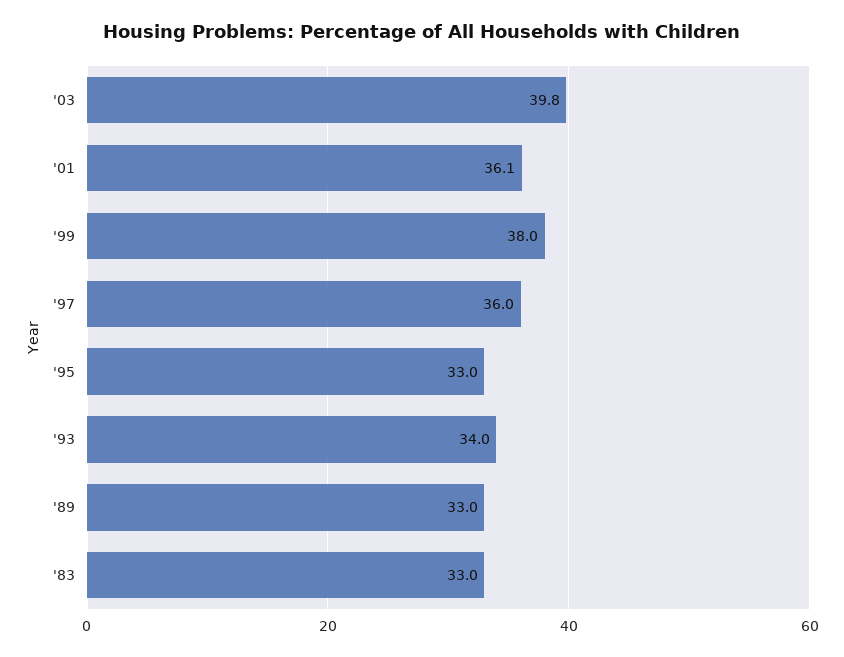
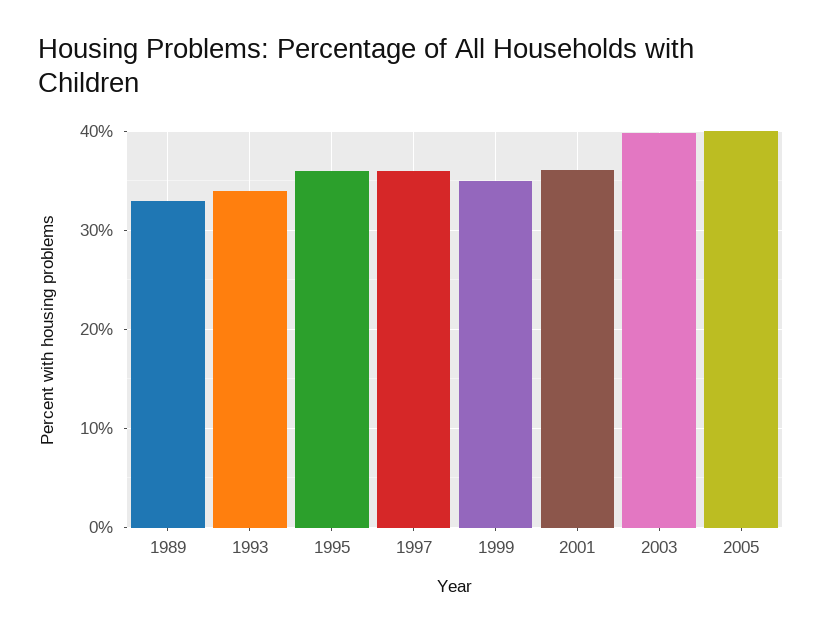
'99: 38 -> 35
'95: 33 -> 36
'83: 33 -> none
2005: none -> 40

